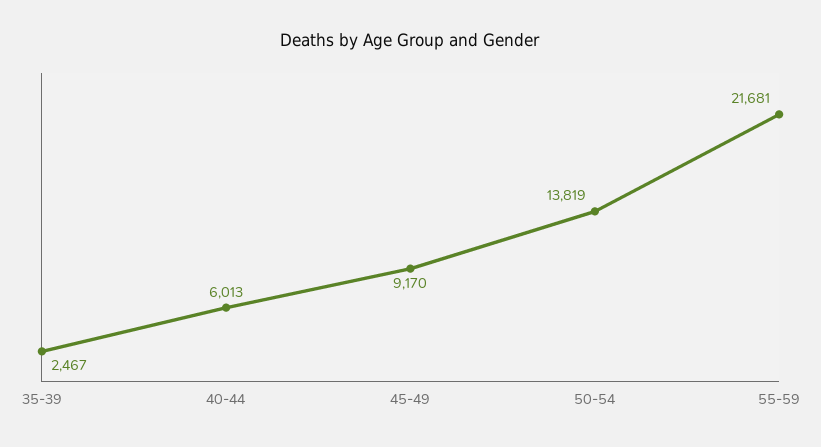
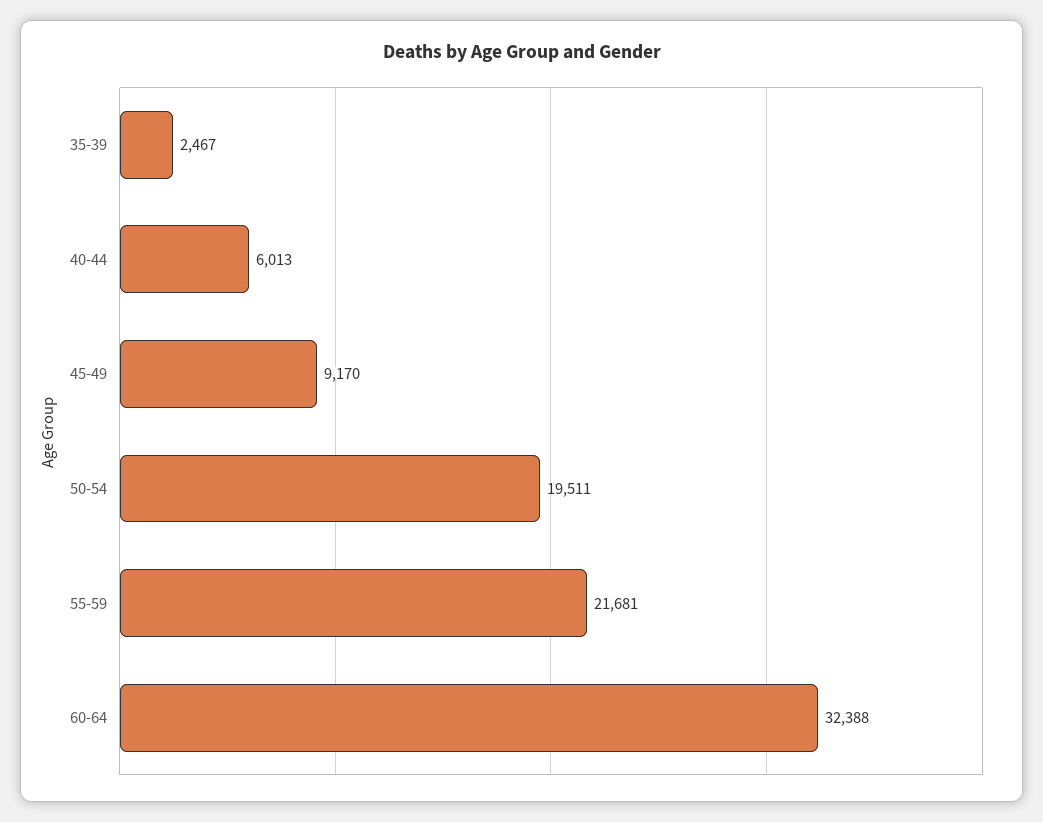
50-54: 13819 -> 19511
60-64: none -> 32388

